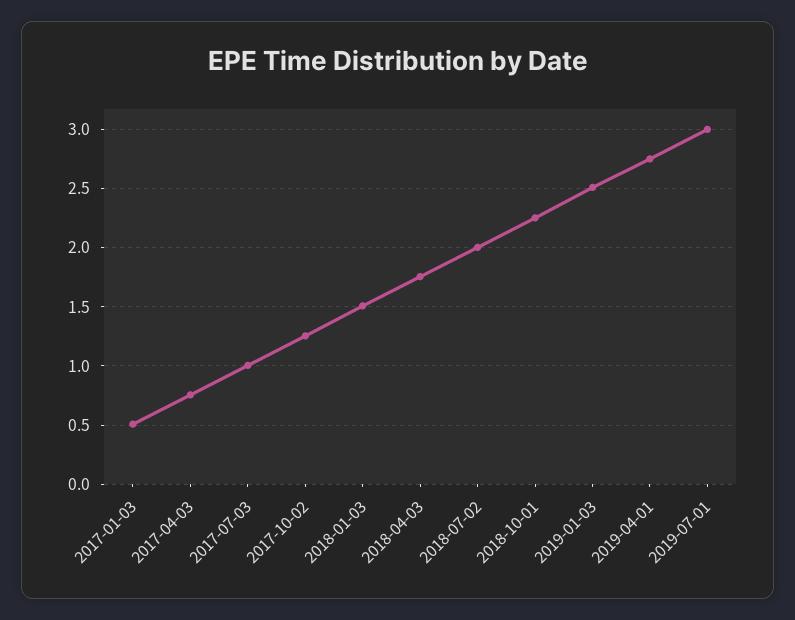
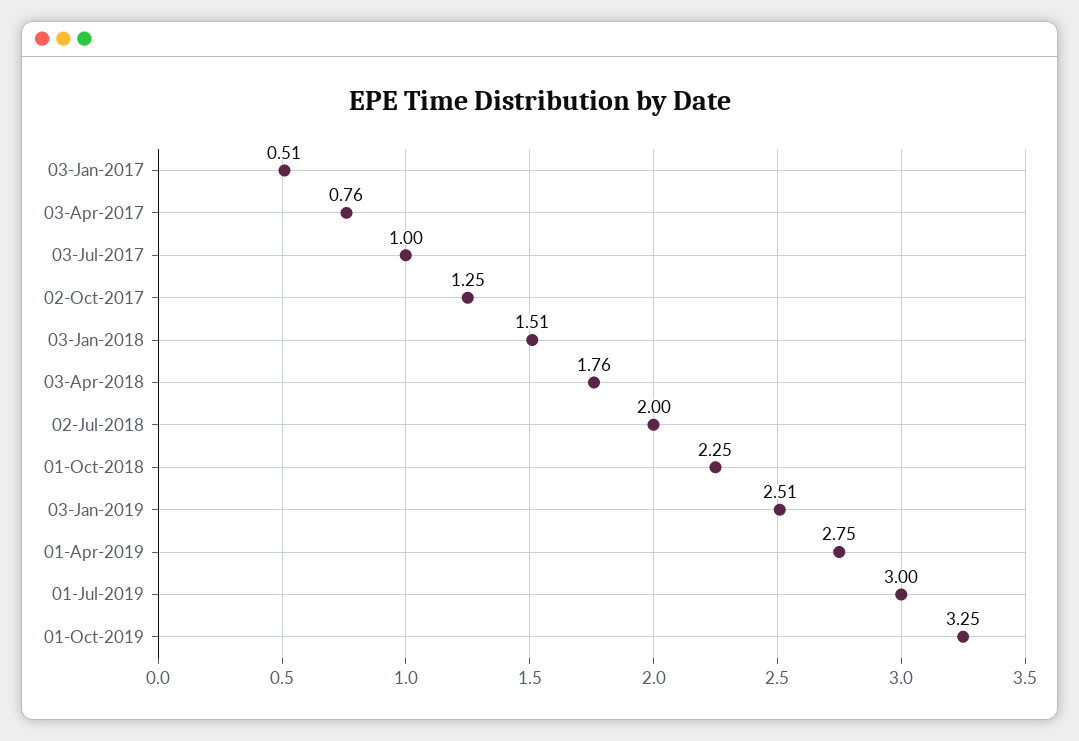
01-Oct-2019: none -> 3.25

